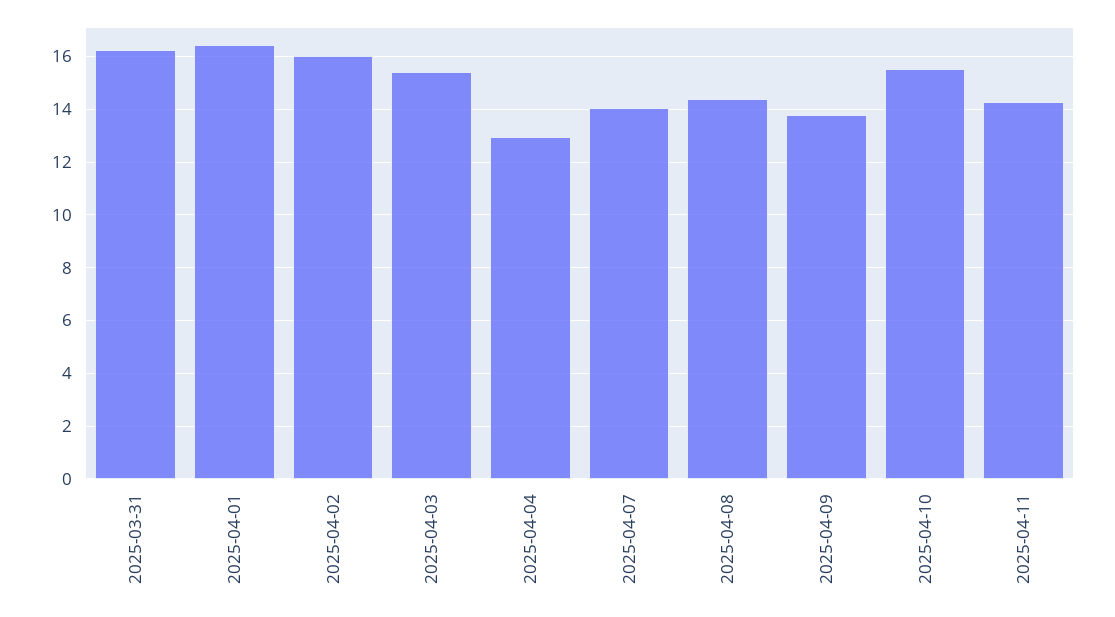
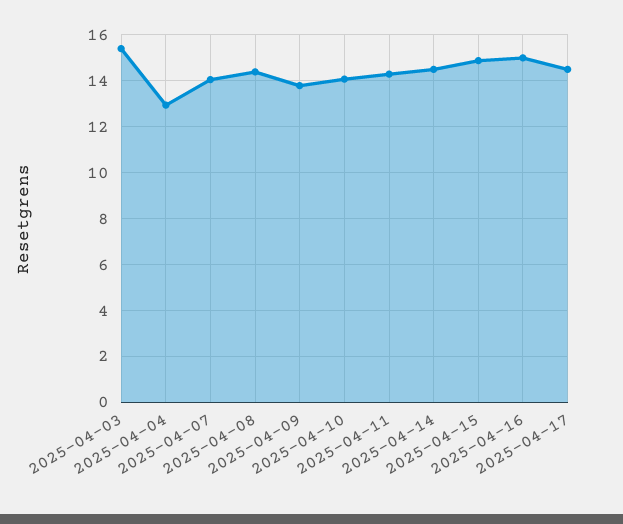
2025-03-31: 16.25 -> none
2025-04-01: 16.5 -> none
2025-04-02: 16 -> none
2025-04-10: 15.5 -> 14
2025-04-14: none -> 14.5
2025-04-15: none -> 15
2025-04-16: none -> 15
2025-04-17: none -> 14.5

